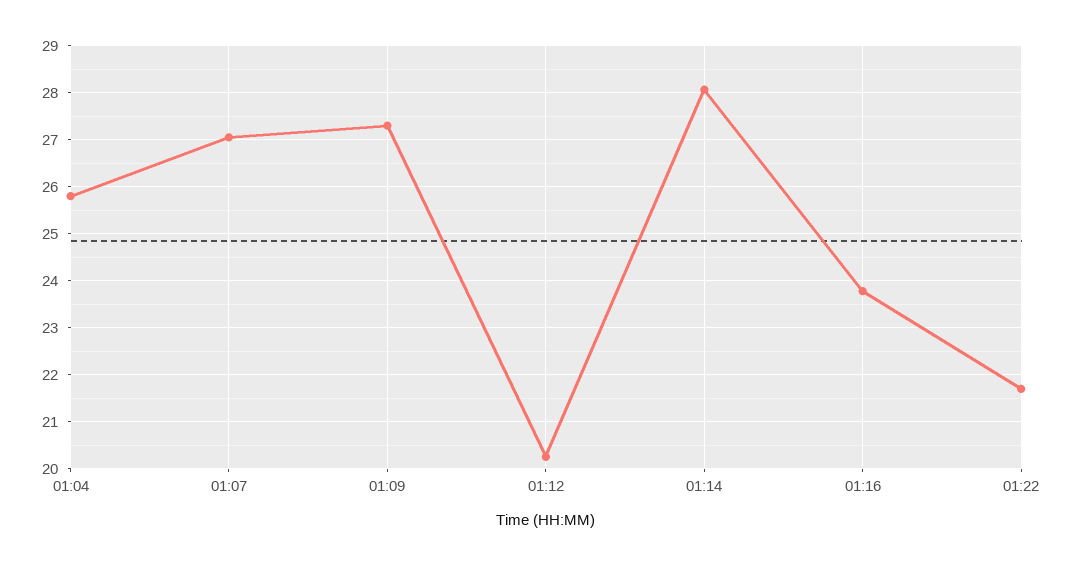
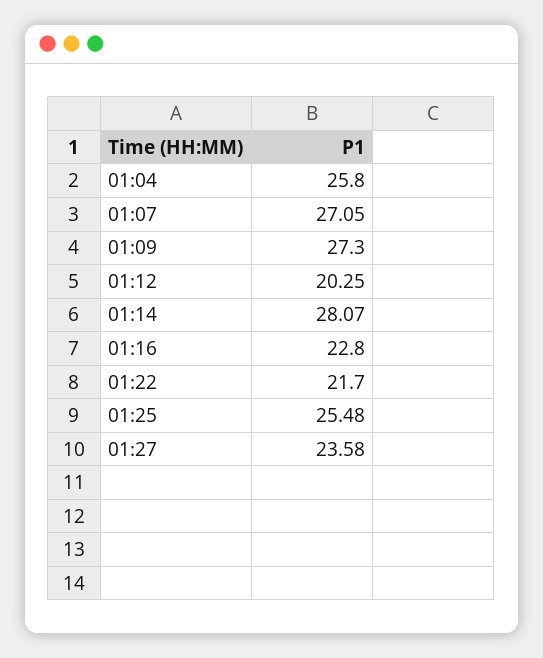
01:16: 23.8 -> 22.8
01:25: none -> 25.48
01:27: none -> 23.58

